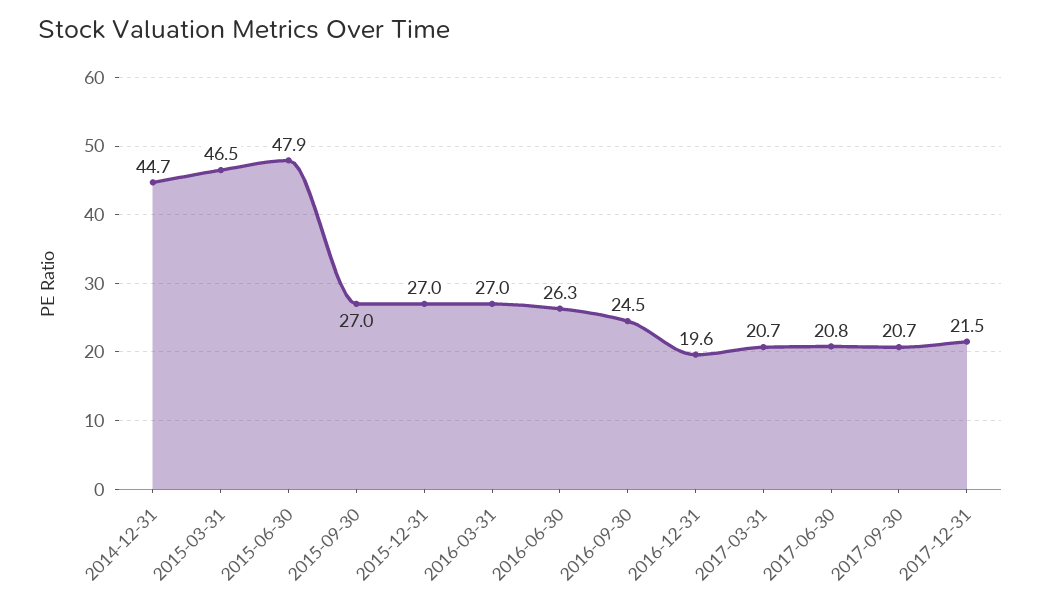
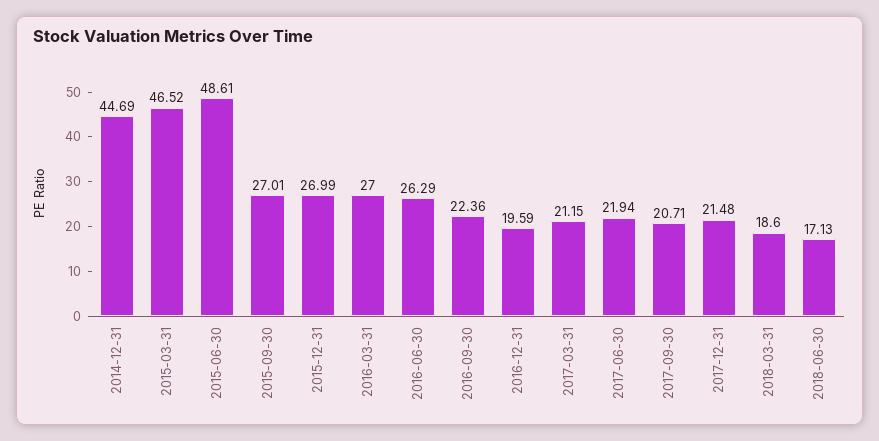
2015-06-30: 47.9 -> 48.61
2016-09-30: 24.5 -> 22.36
2017-03-31: 20.7 -> 21.15
2017-06-30: 20.8 -> 21.94
2018-03-31: none -> 18.6
2018-06-30: none -> 17.13

